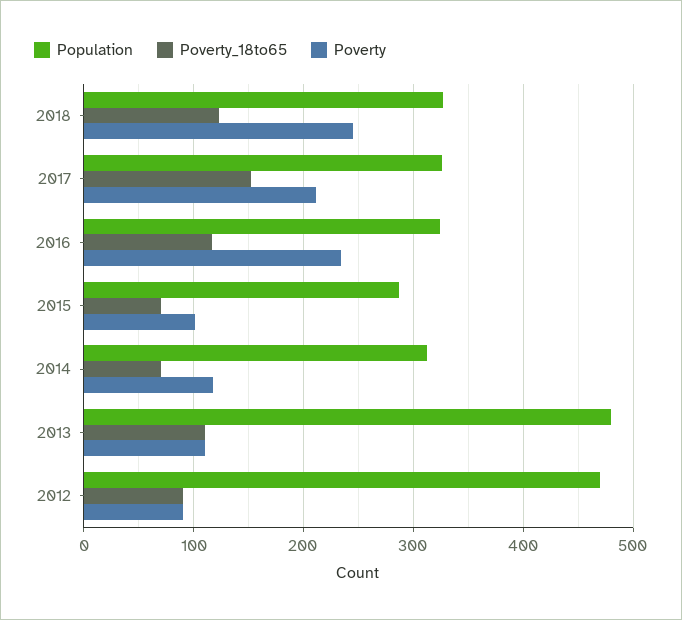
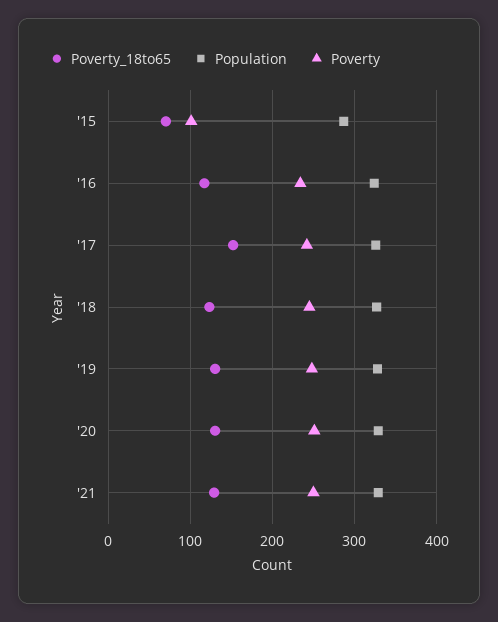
Poverty, 2017: 210 -> 240
Population, 2014: 310 -> none
Poverty_18to65, 2014: 70 -> none
Poverty, 2014: 120 -> none
Population, 2013: 480 -> none
Poverty_18to65, 2013: 110 -> none
Poverty, 2013: 110 -> none
Population, 2012: 470 -> none
Poverty_18to65, 2012: 90 -> none
Poverty, 2012: 90 -> none
Poverty_18to65, '19: none -> 130
Population, '19: none -> 330
Poverty, '19: none -> 250
Poverty_18to65, '20: none -> 130
Population, '20: none -> 330
Poverty, '20: none -> 250
Poverty_18to65, '21: none -> 130
Population, '21: none -> 330
Poverty, '21: none -> 250

